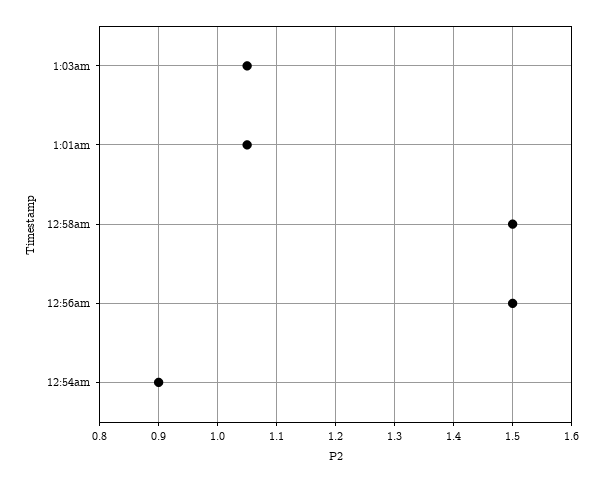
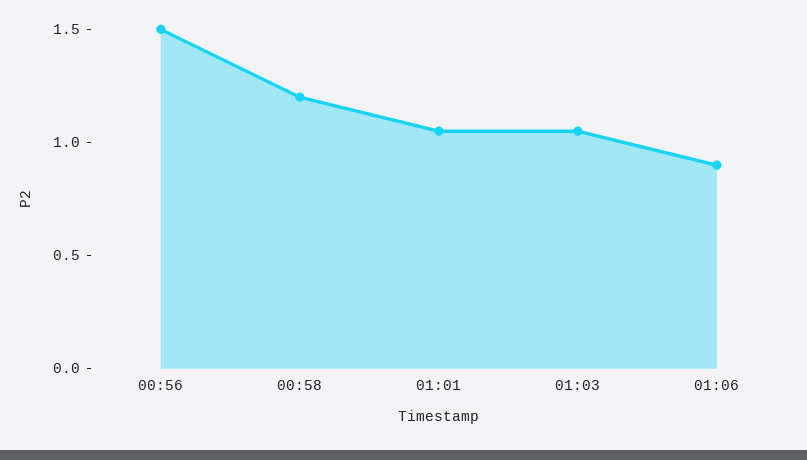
12:58am: 1.5 -> 1.2
12:54am: 0.9 -> none
01:06: none -> 0.9

